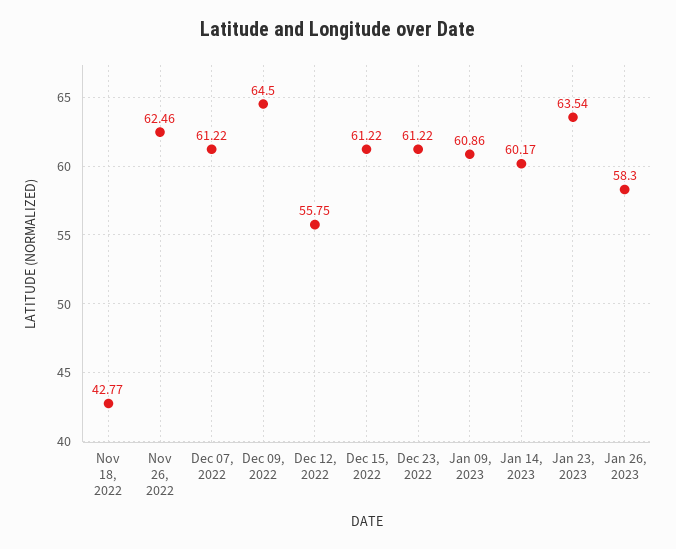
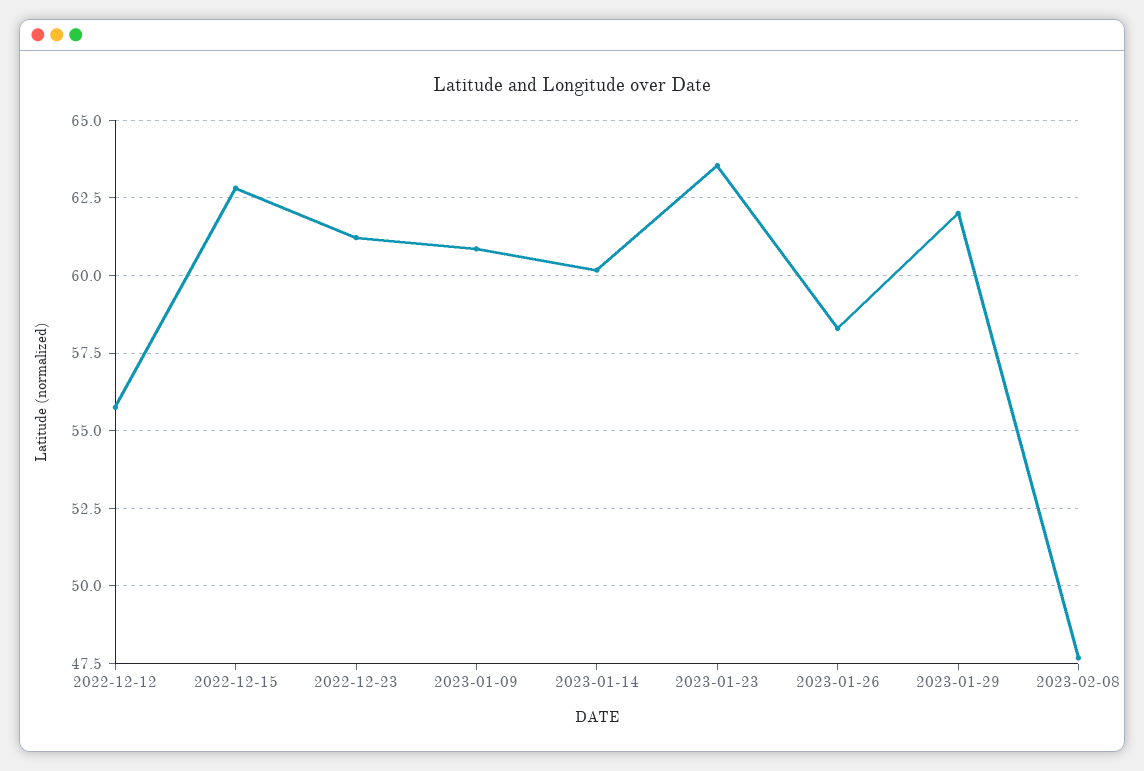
Nov 18, 2022: 42.77 -> none
Nov 26, 2022: 62.46 -> none
Dec 07, 2022: 61.22 -> none
Dec 09, 2022: 64.5 -> none
Dec 15, 2022: 61.22 -> 62.75
2023-01-29: none -> 62
2023-02-08: none -> 47.75

